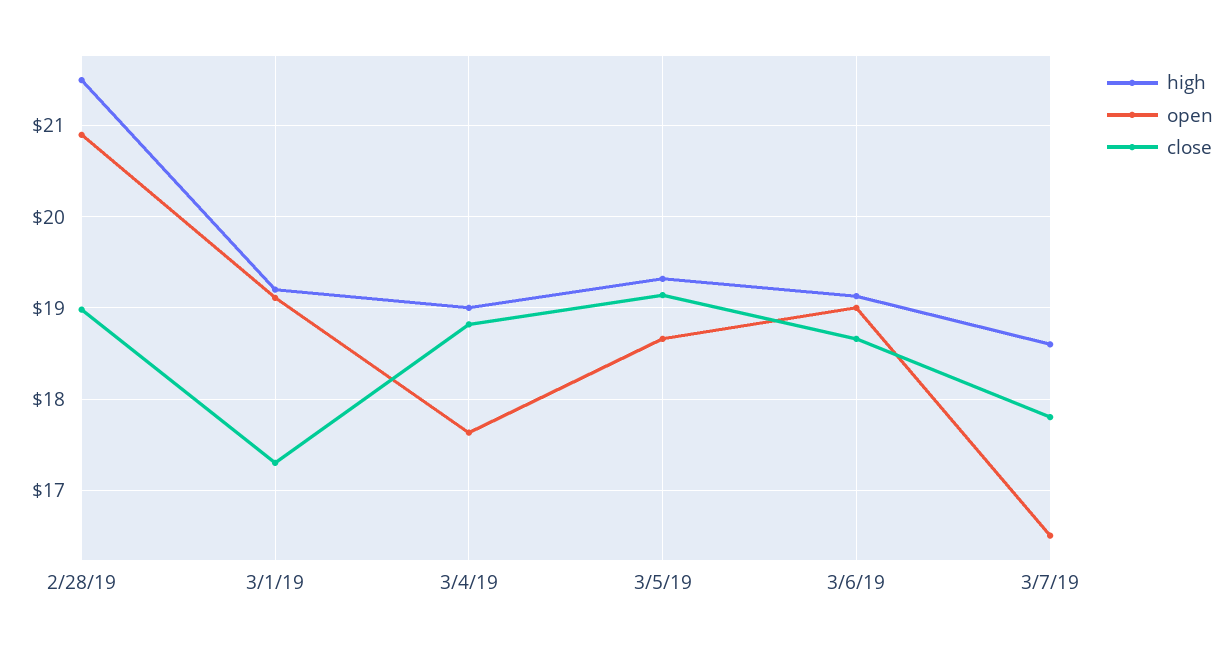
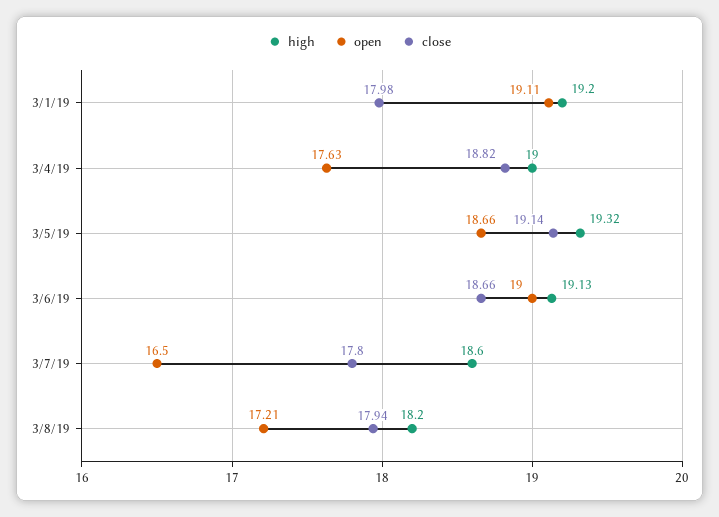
high, 2/28/19: 21.5 -> none
open, 2/28/19: 20.9 -> none
close, 2/28/19: 19 -> none
close, 3/1/19: 17.3 -> 17.98
high, 3/8/19: none -> 18.2
open, 3/8/19: none -> 17.21
close, 3/8/19: none -> 17.94

